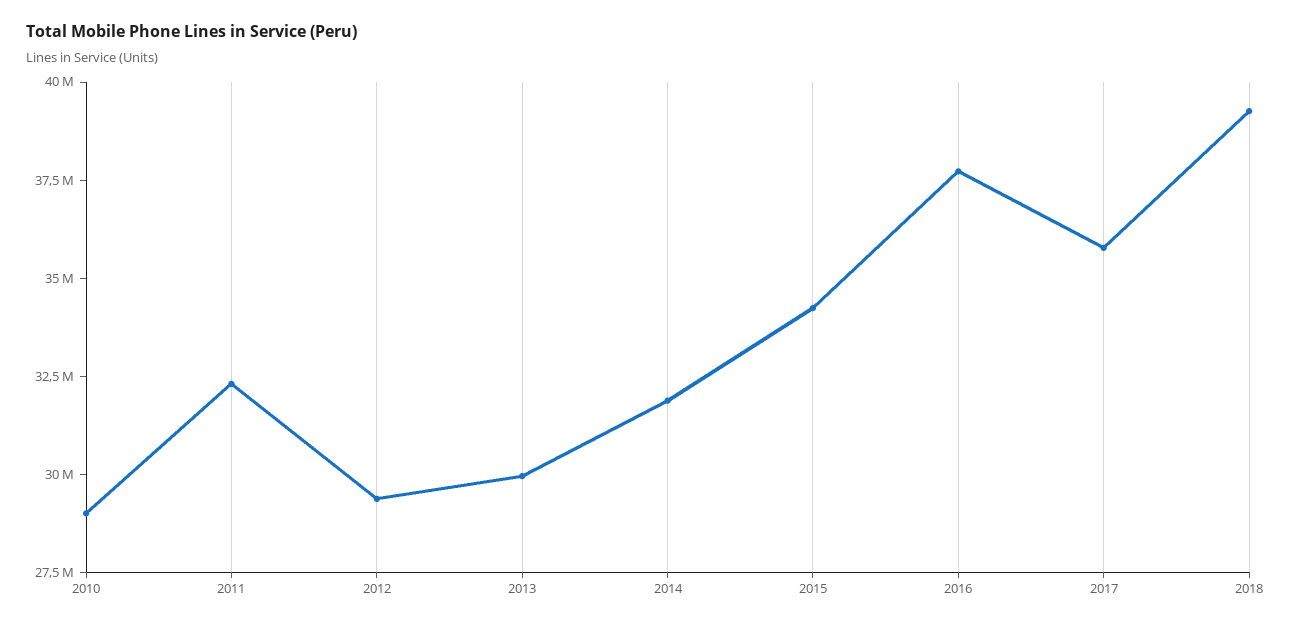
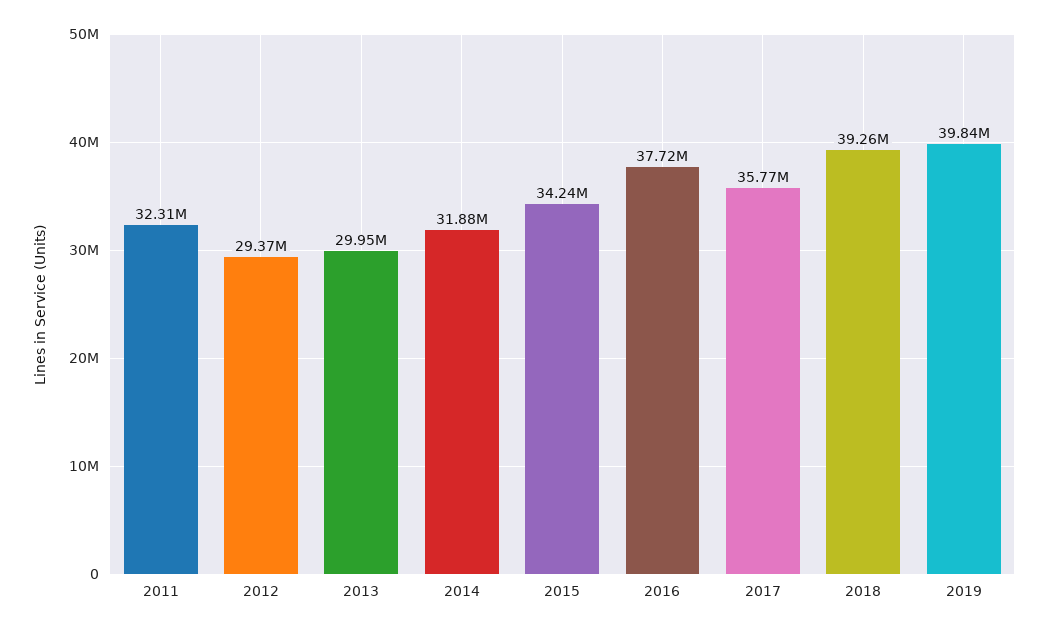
2010: 29000000 -> none
2019: none -> 39840000

